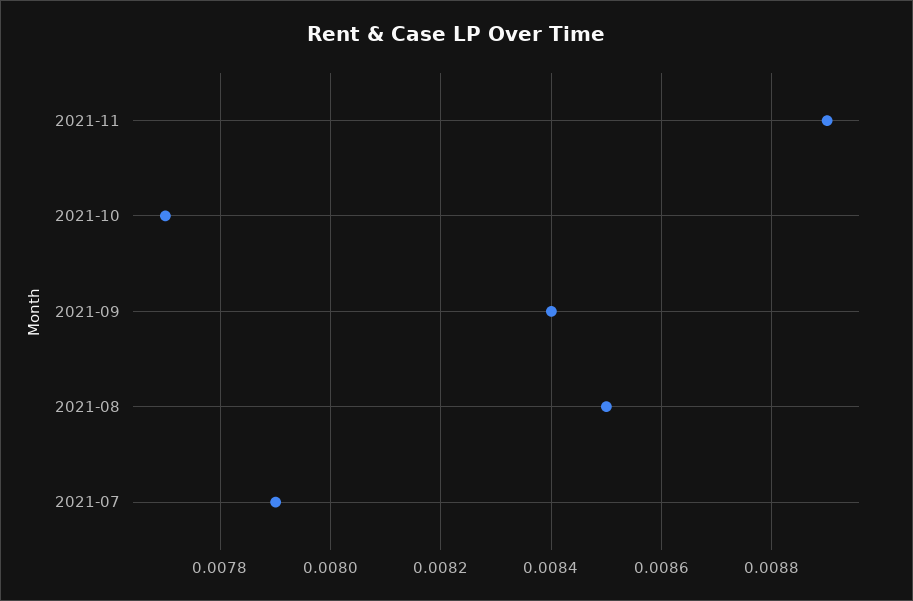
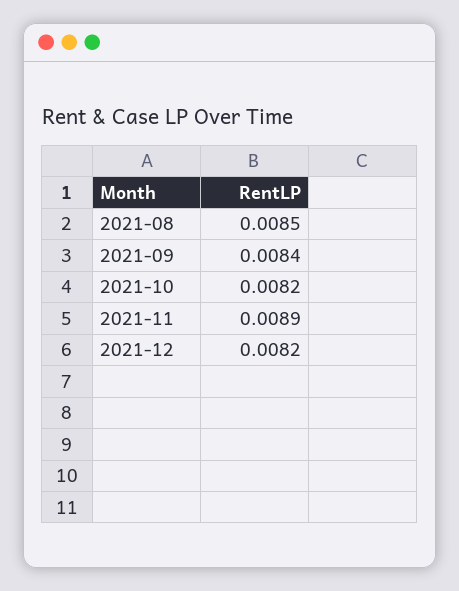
2021-10: 0.0077 -> 0.0082
2021-07: 0.0079 -> none
2021-12: none -> 0.0082

